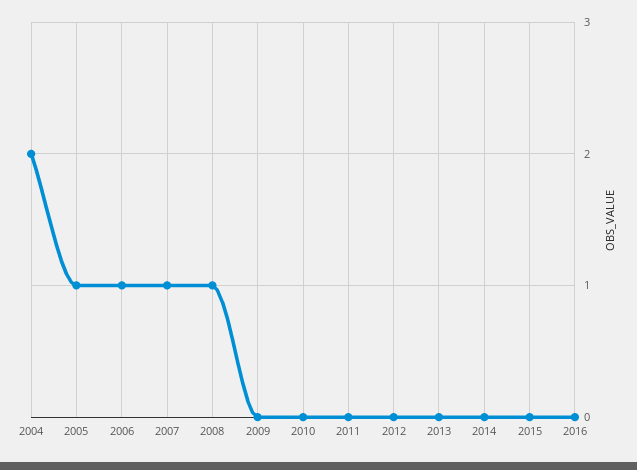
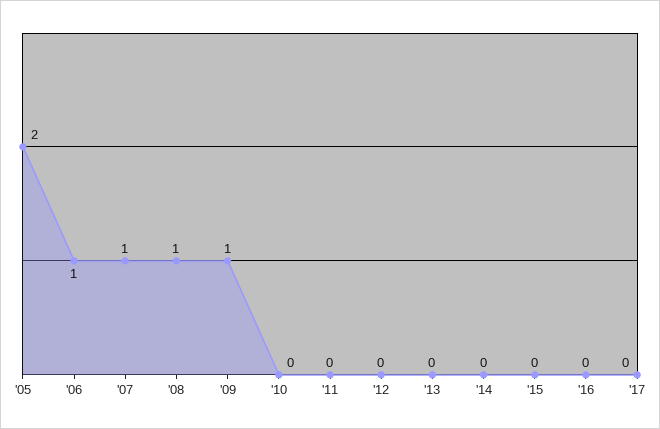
2004: 2 -> none
2005: 1 -> 2
2009: 0 -> 1
'17: none -> 0

